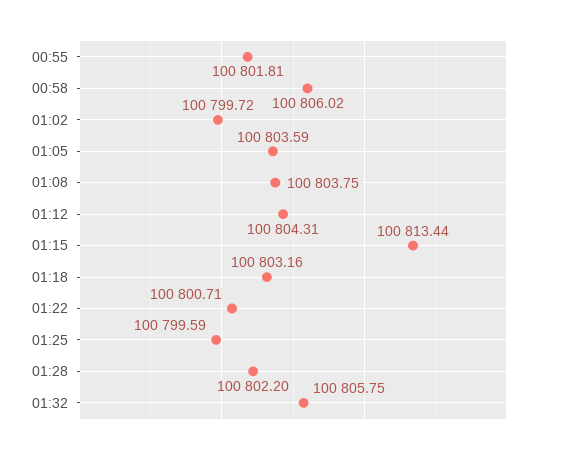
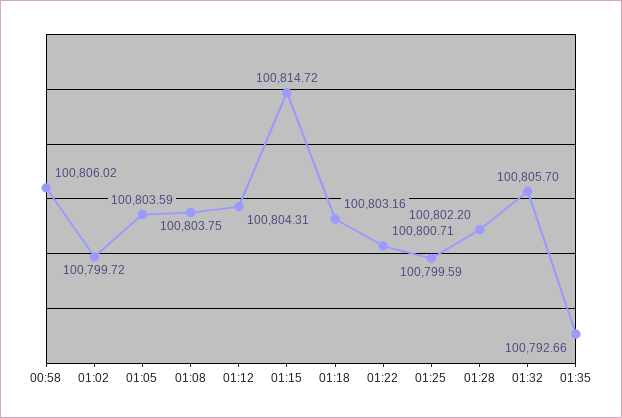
00:55: 100801.81 -> none
01:15: 100813.44 -> 100814.72
01:32: 100805.75 -> 100805.7
01:35: none -> 100792.66

